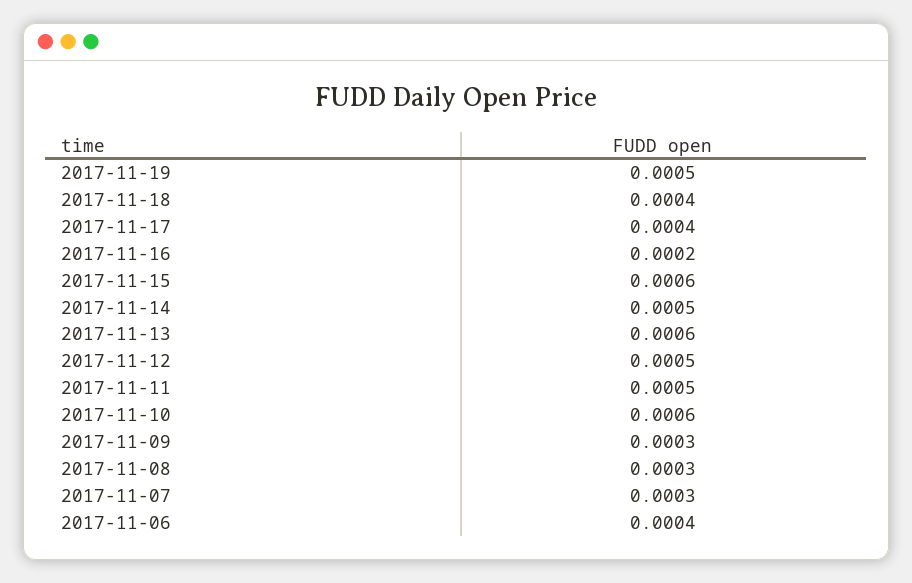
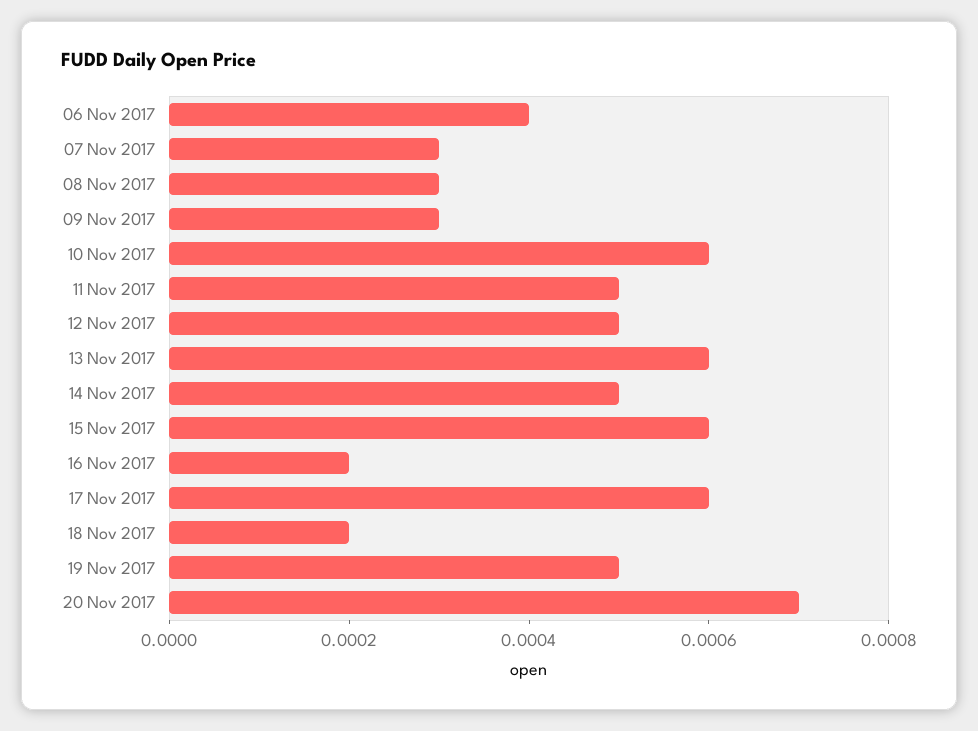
2017-11-18: 0.0004 -> 0.0002
2017-11-17: 0.0004 -> 0.0006
20 Nov 2017: none -> 0.0007

